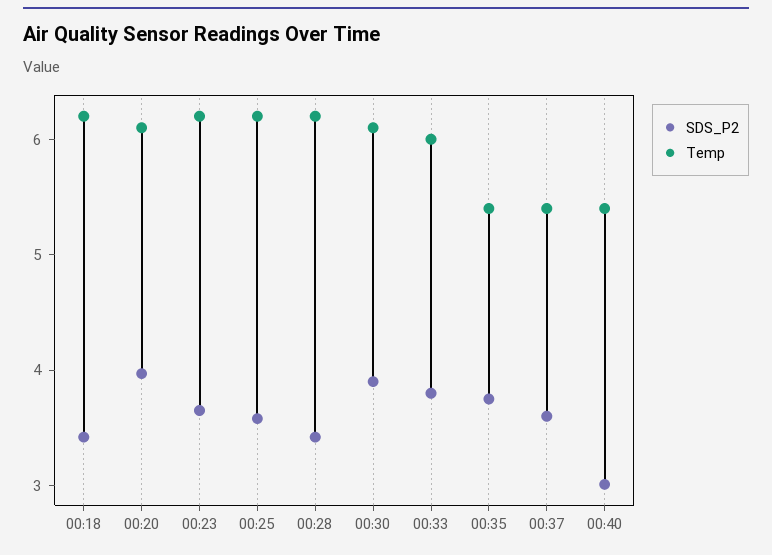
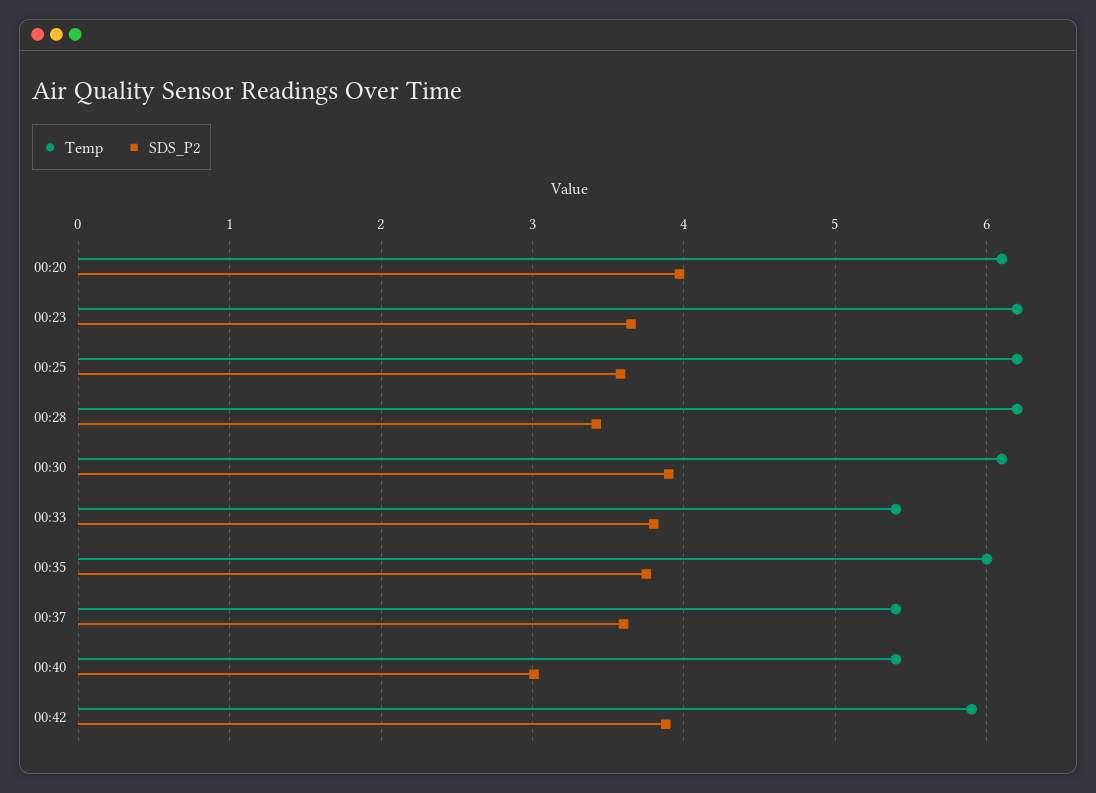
SDS_P2, 00:18: 3.4 -> none
Temp, 00:18: 6.2 -> none
Temp, 00:33: 6 -> 5.4
Temp, 00:35: 5.4 -> 6
Temp, 00:42: none -> 5.9
SDS_P2, 00:42: none -> 3.9

